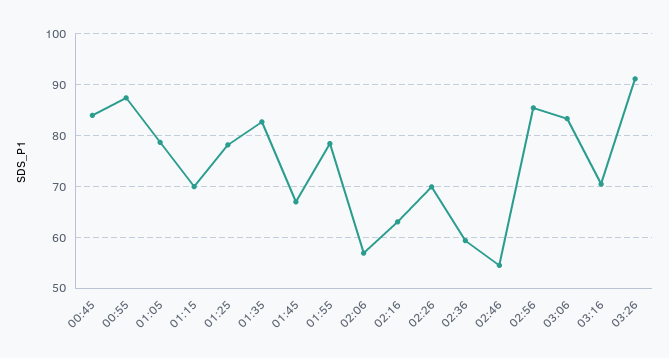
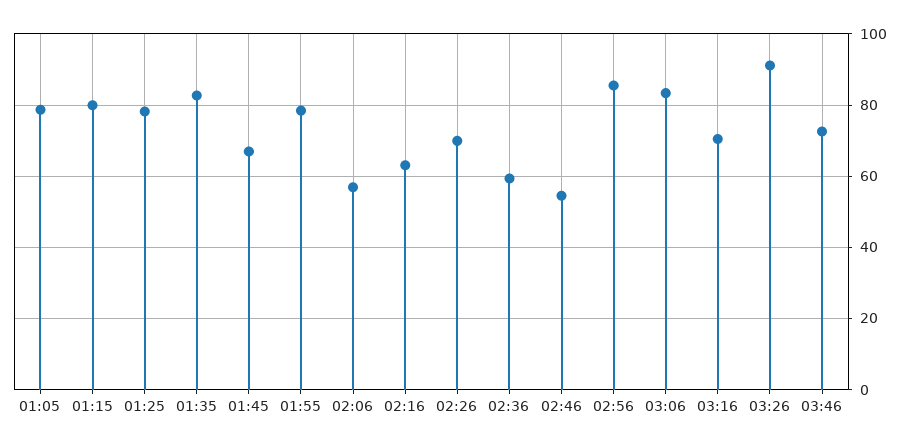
00:45: 84 -> none
00:55: 88 -> none
01:15: 70 -> 80
03:46: none -> 72

